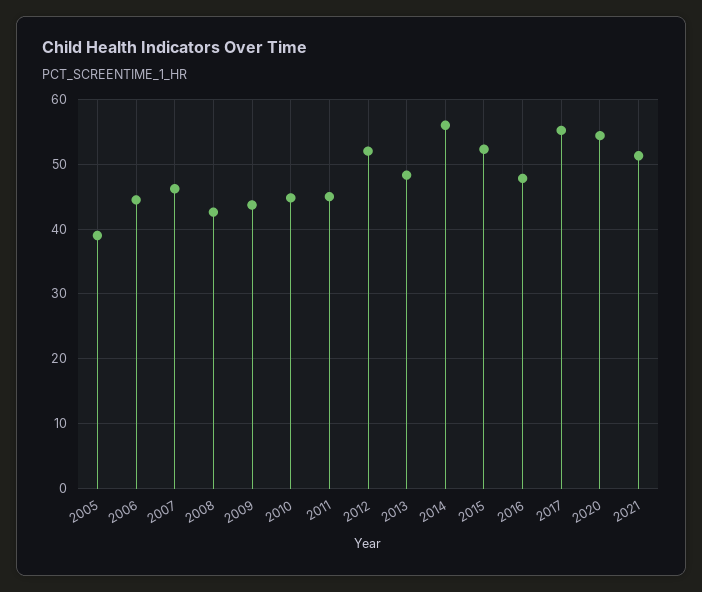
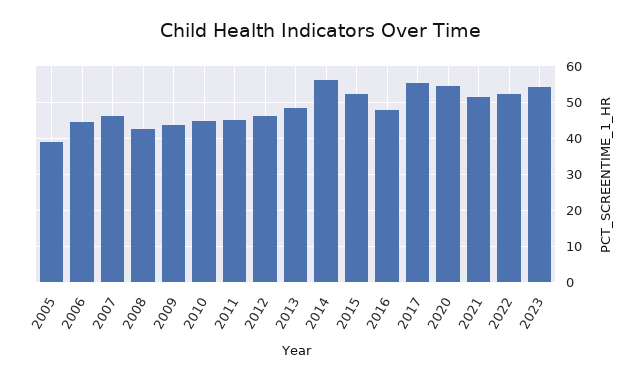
2012: 52 -> 46
2022: none -> 52
2023: none -> 54

